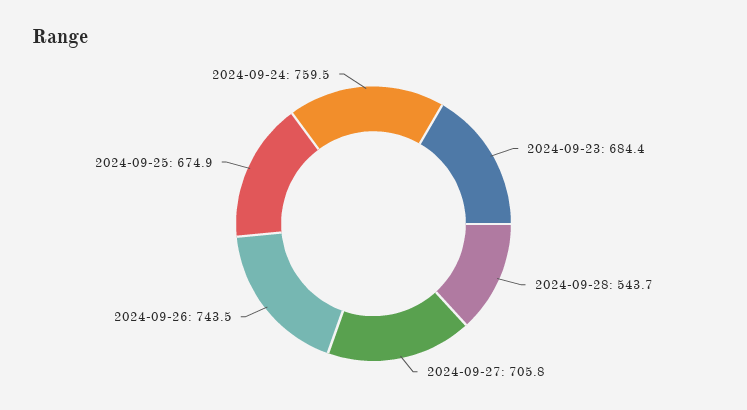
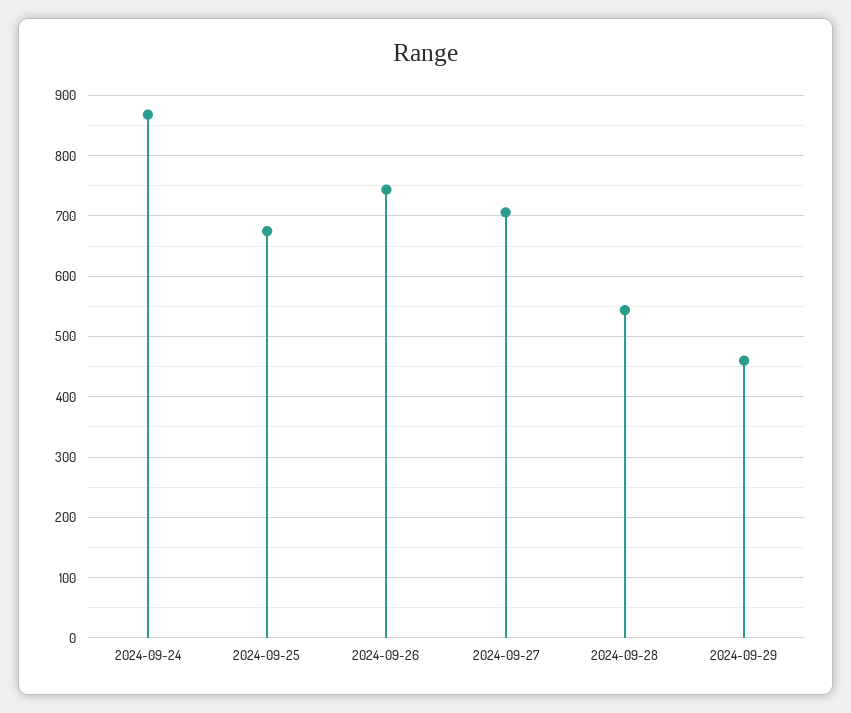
2024-09-23: 684.4 -> none
2024-09-24: 759.5 -> 870
2024-09-29: none -> 460

